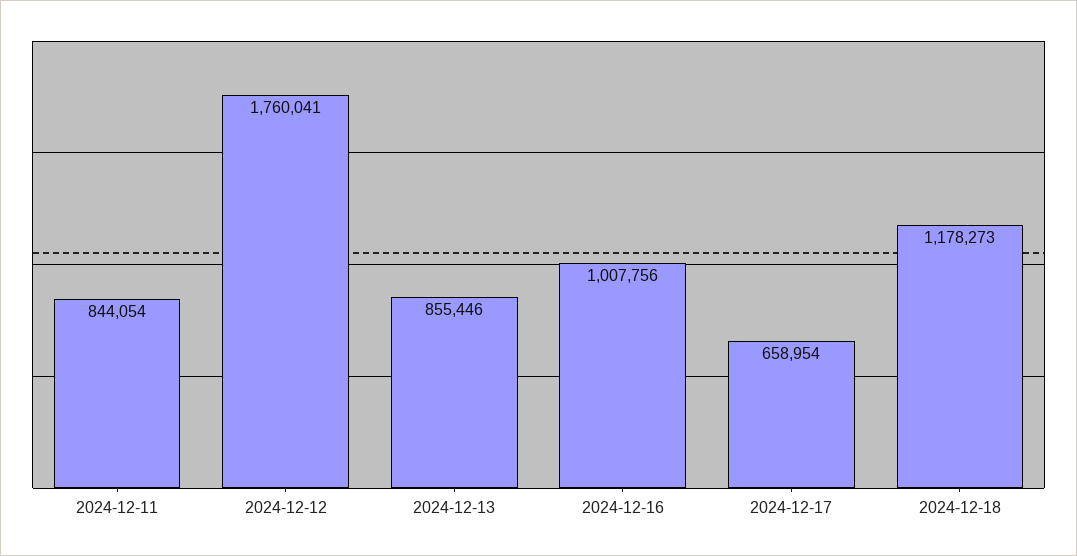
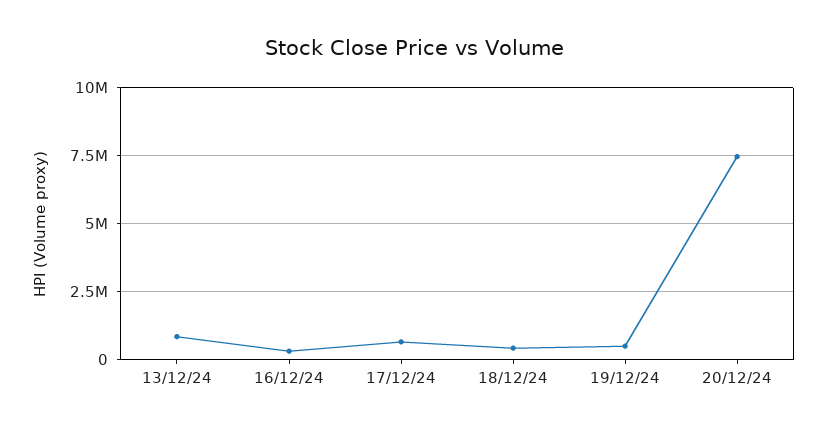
2024-12-11: 844054 -> none
2024-12-12: 1760041 -> none
2024-12-16: 1007756 -> 250000
2024-12-18: 1178273 -> 500000
19/12/24: none -> 500000
20/12/24: none -> 7500000

